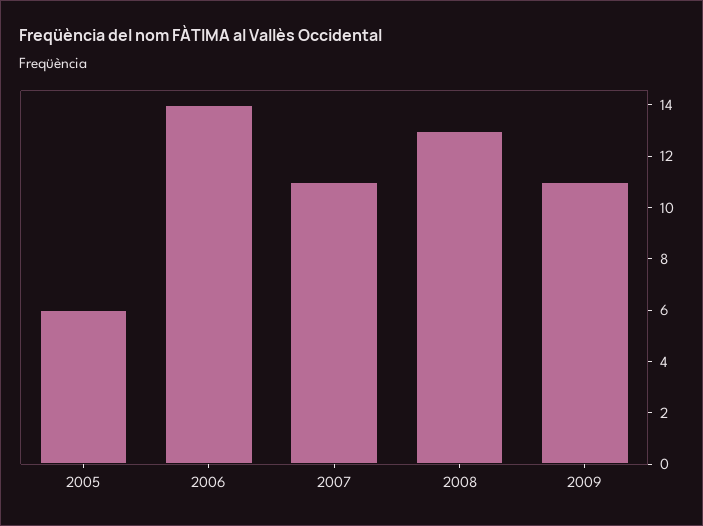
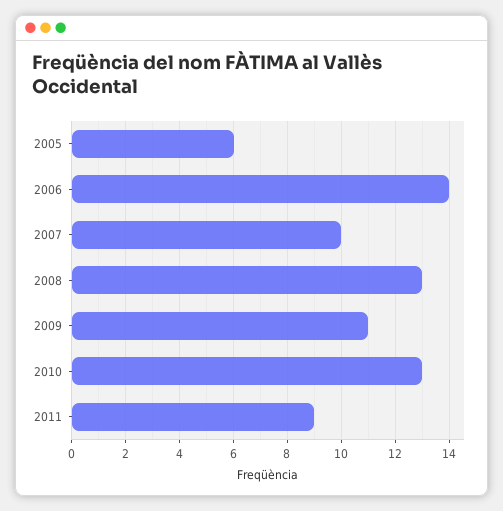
2007: 11 -> 10
2010: none -> 13
2011: none -> 9

